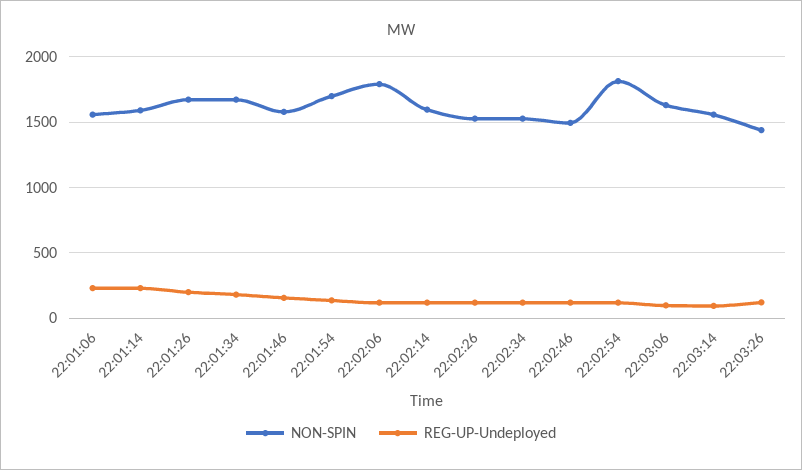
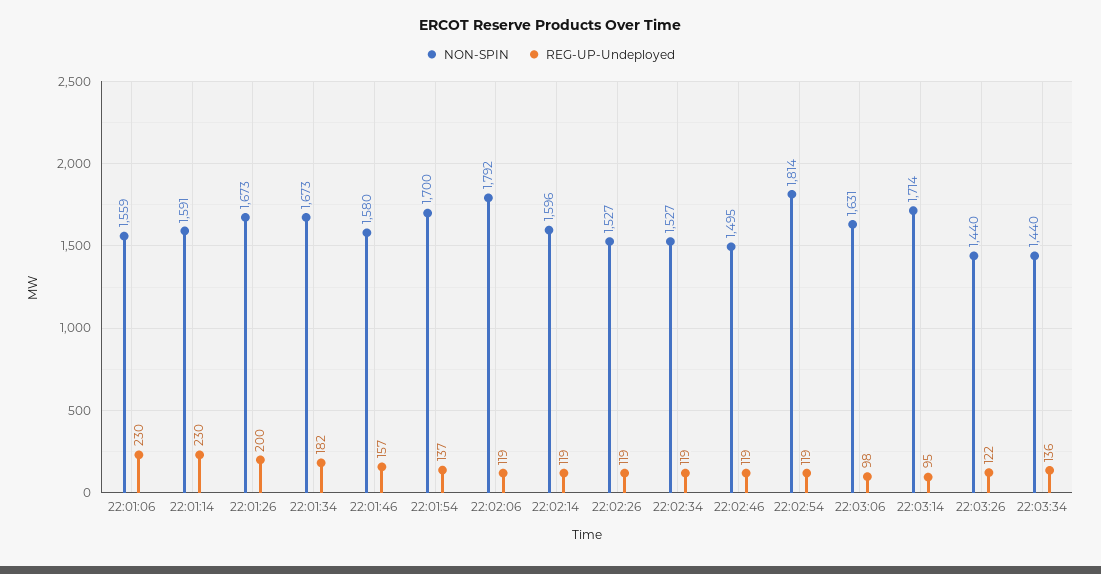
NON-SPIN, 22:03:14: 1550 -> 1714
NON-SPIN, 22:03:34: none -> 1440
REG-UP-Undeployed, 22:03:34: none -> 136

